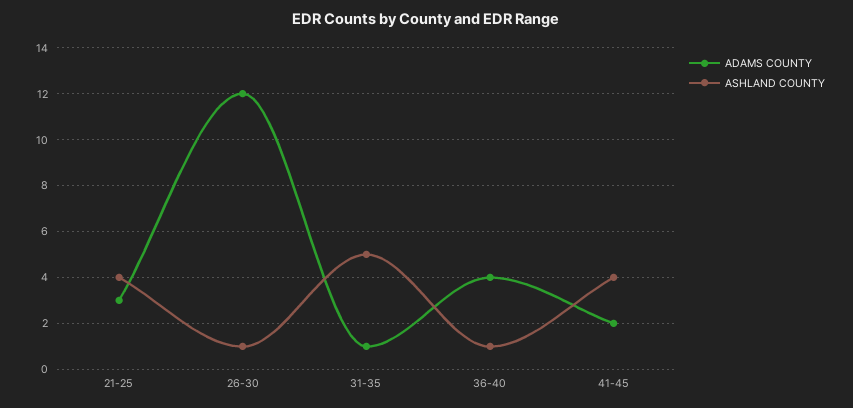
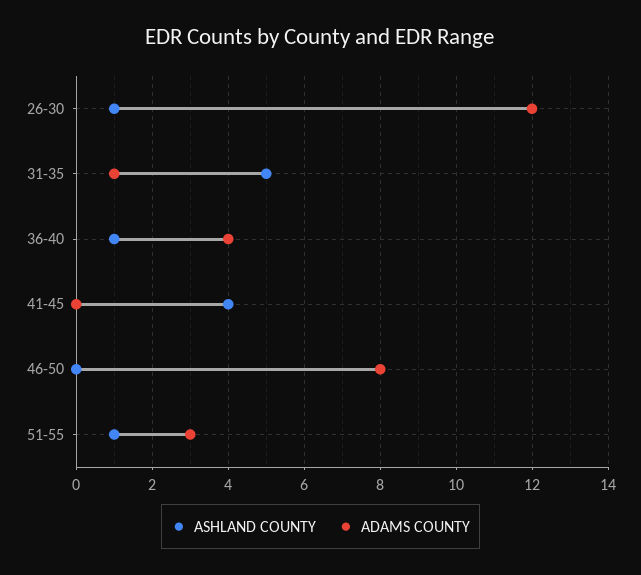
ADAMS COUNTY, 21-25: 3 -> none
ASHLAND COUNTY, 21-25: 4 -> none
ADAMS COUNTY, 41-45: 2 -> 0
ASHLAND COUNTY, 46-50: none -> 0
ADAMS COUNTY, 46-50: none -> 8
ASHLAND COUNTY, 51-55: none -> 1
ADAMS COUNTY, 51-55: none -> 3

